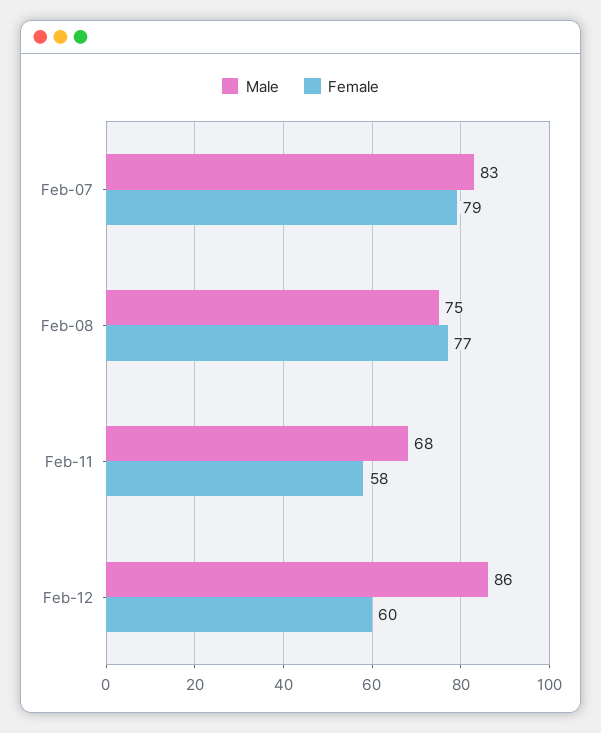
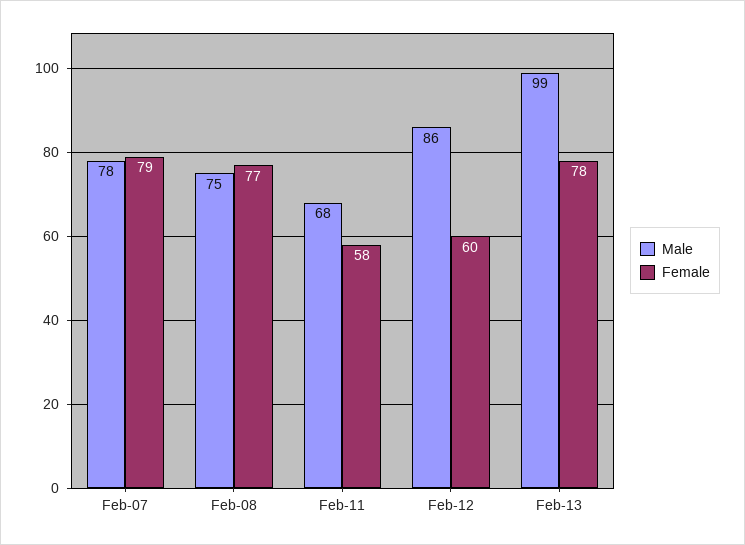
Male, Feb-07: 83 -> 78
Male, Feb-13: none -> 99
Female, Feb-13: none -> 78

